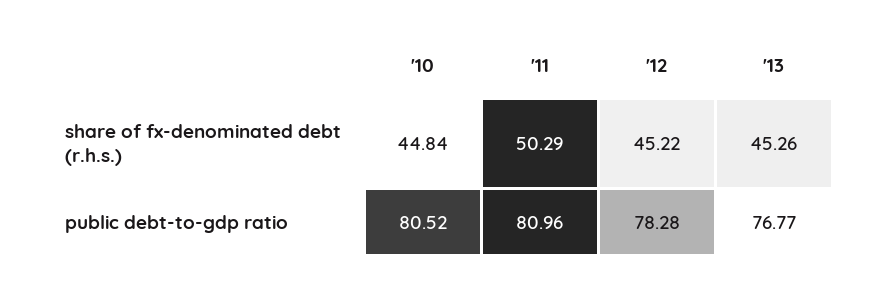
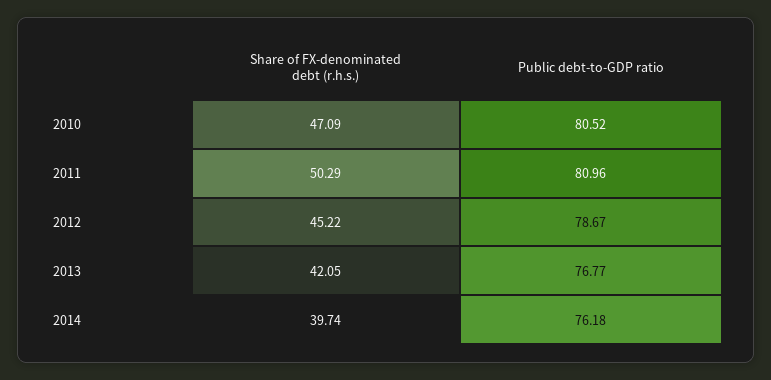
'10, share of fx-denominated debt (r.h.s.): 44.84 -> 47.09
'13, share of fx-denominated debt (r.h.s.): 45.26 -> 42.05
'12, public debt-to-gdp ratio: 78.28 -> 78.67
2014, share of fx-denominated debt (r.h.s.): none -> 39.74
2014, public debt-to-gdp ratio: none -> 76.18

